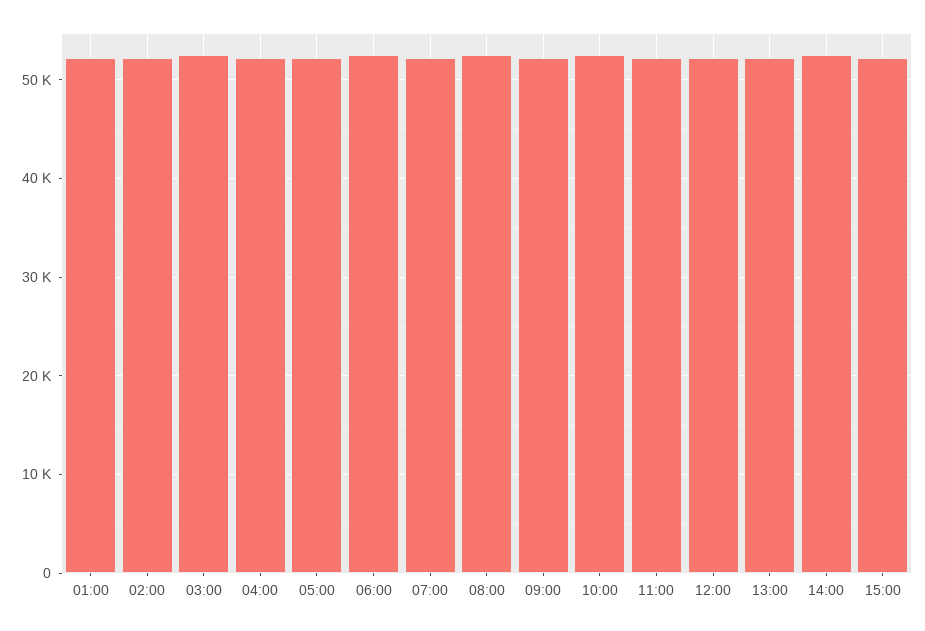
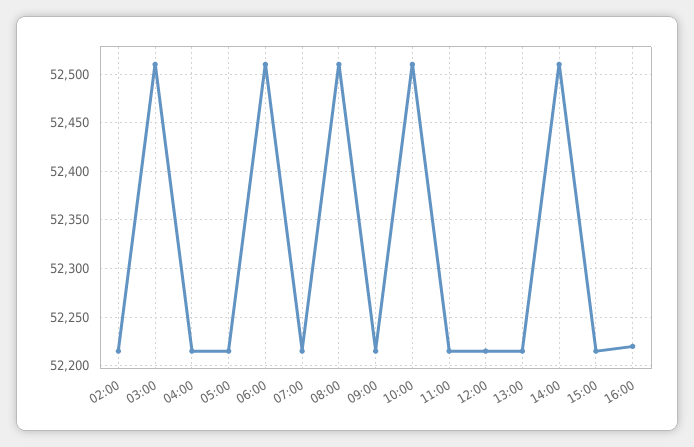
01:00: 52000 -> none
16:00: none -> 52220

